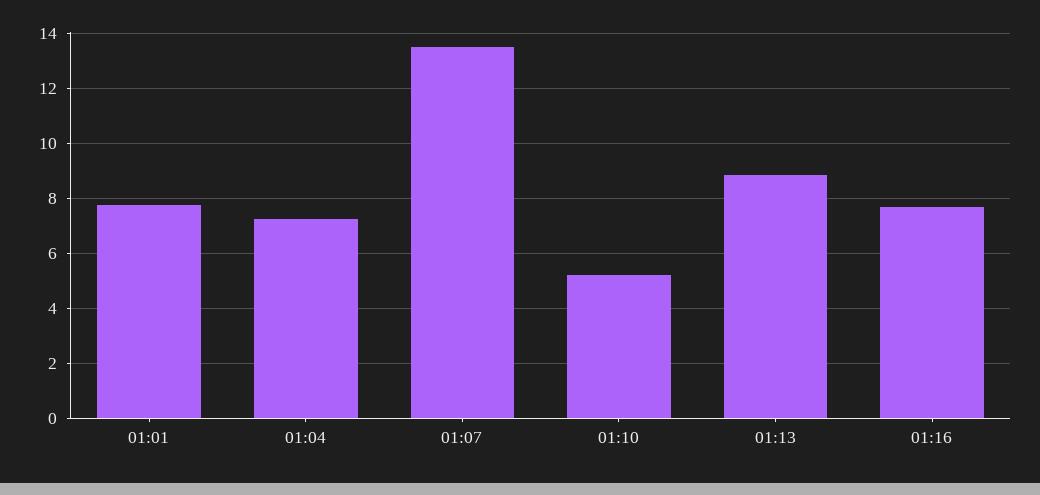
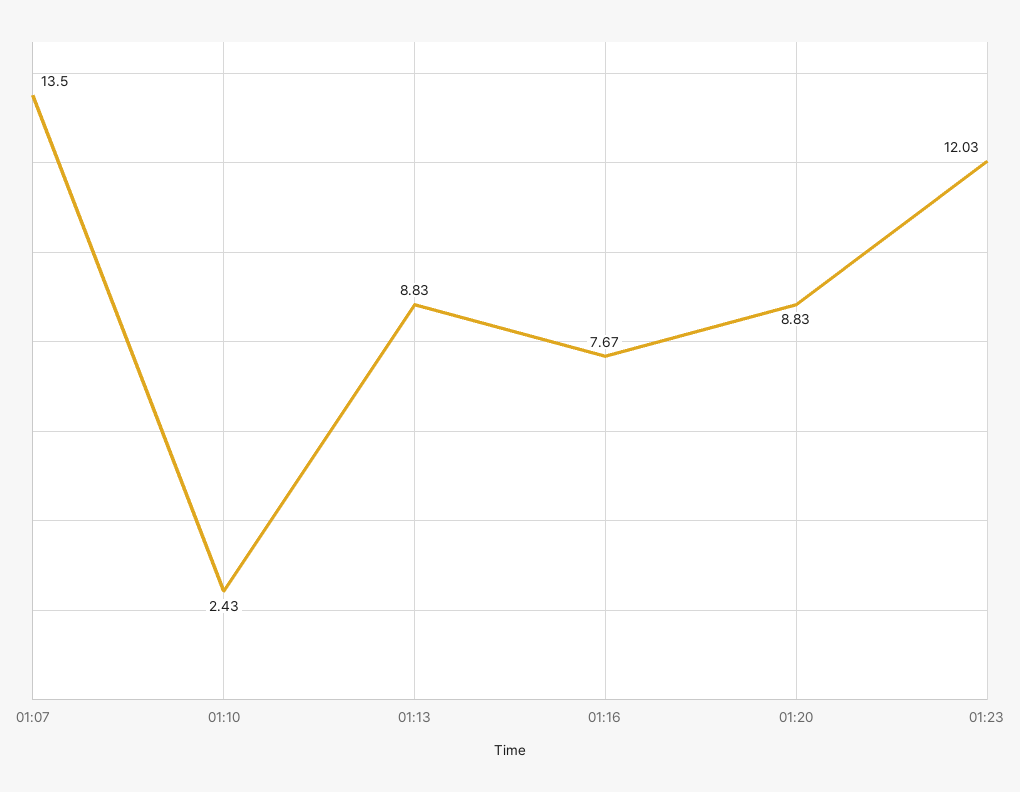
01:01: 7.75 -> none
01:04: 7.25 -> none
01:10: 5.25 -> 2.43
01:20: none -> 8.83
01:23: none -> 12.03

